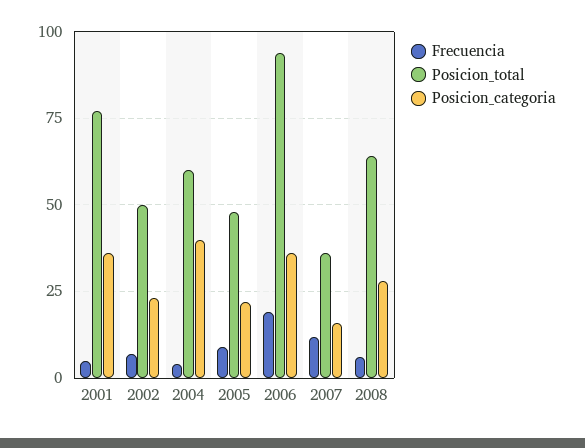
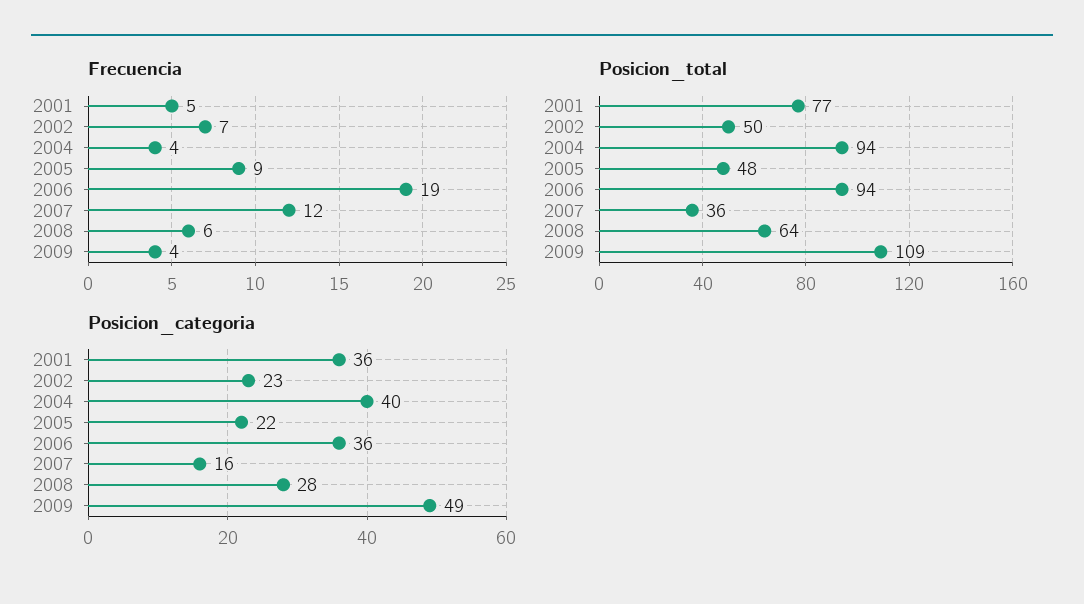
Posicion_total, 2004: 60 -> 94
Frecuencia, 2009: none -> 4
Posicion_total, 2009: none -> 109
Posicion_categoria, 2009: none -> 49

